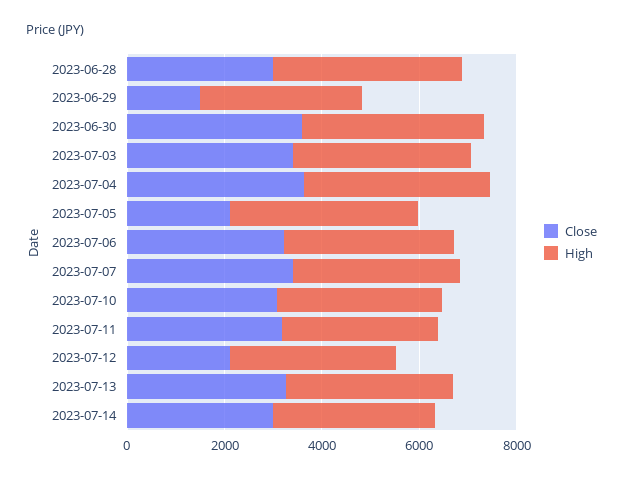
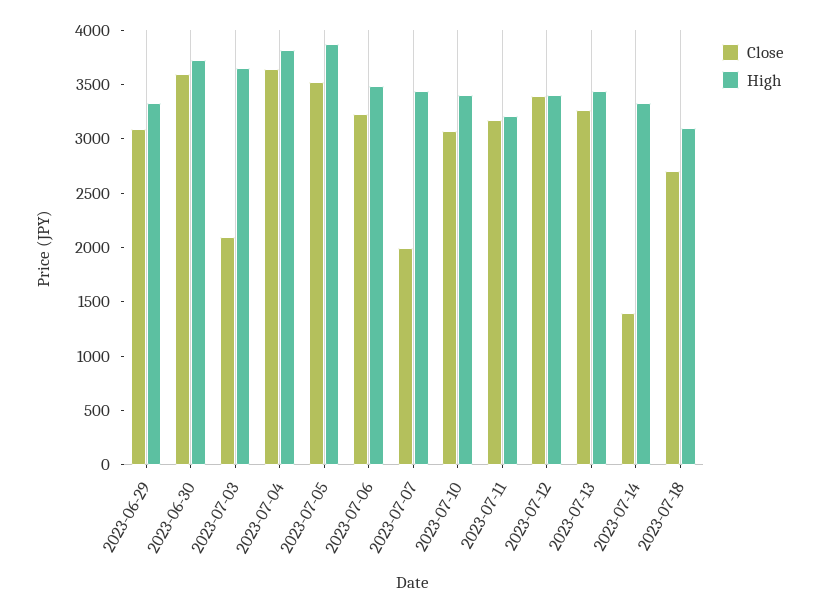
Close, 2023-06-28: 3000 -> none
High, 2023-06-28: 4000 -> none
Close, 2023-06-29: 1500 -> 3100
Close, 2023-07-03: 3500 -> 2100
Close, 2023-07-05: 2000 -> 3500
Close, 2023-07-07: 3500 -> 2000
Close, 2023-07-12: 2000 -> 3400
Close, 2023-07-14: 3000 -> 1400
Close, 2023-07-18: none -> 2700
High, 2023-07-18: none -> 3100

